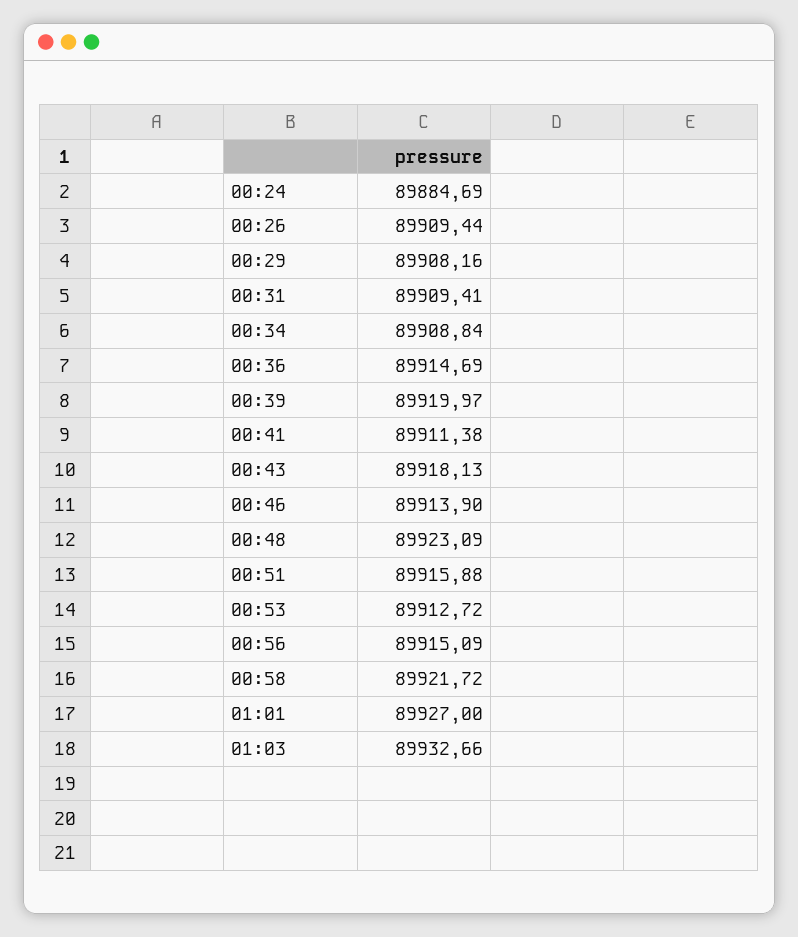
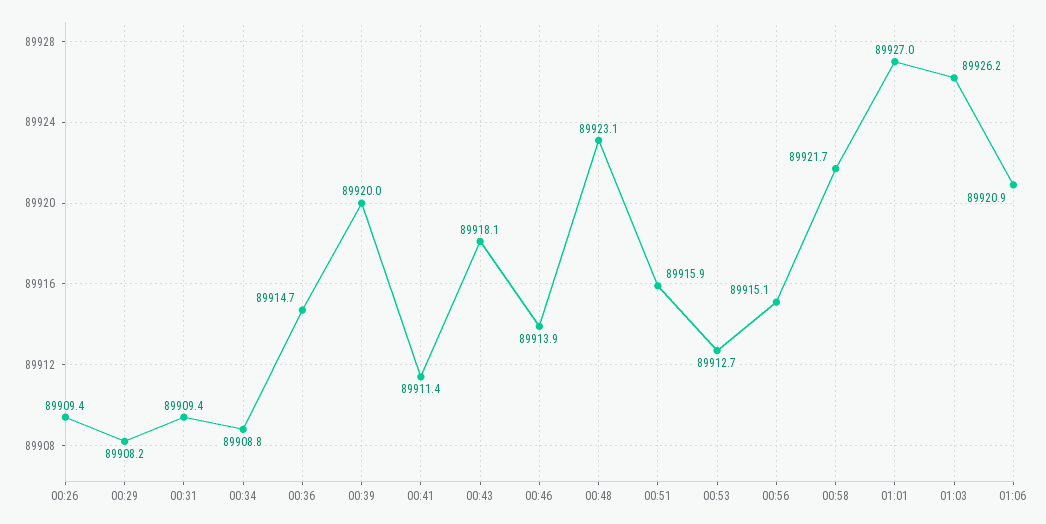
00:24: 89884.69 -> none
01:03: 89932.66 -> 89926.2
01:06: none -> 89920.9

